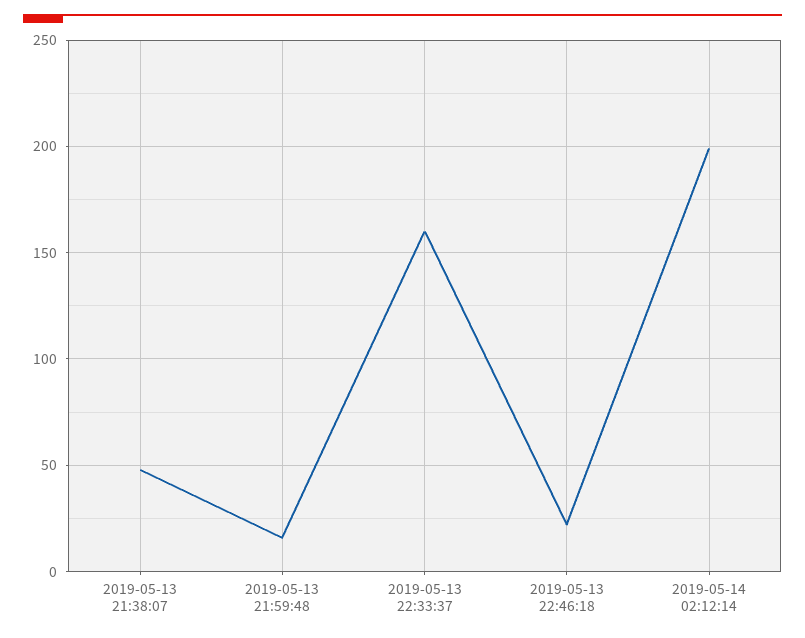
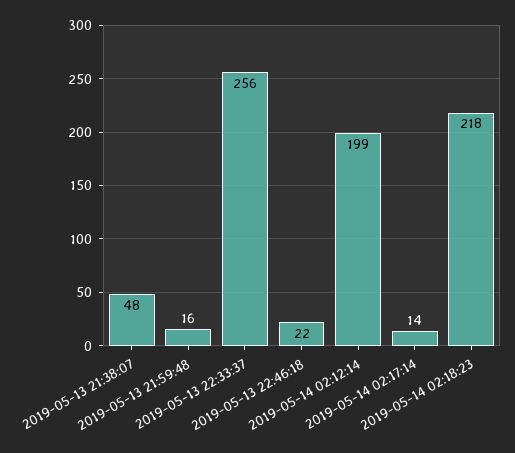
2019-05-13 22:33:37: 160 -> 256
2019-05-14 02:17:14: none -> 14
2019-05-14 02:18:23: none -> 218

